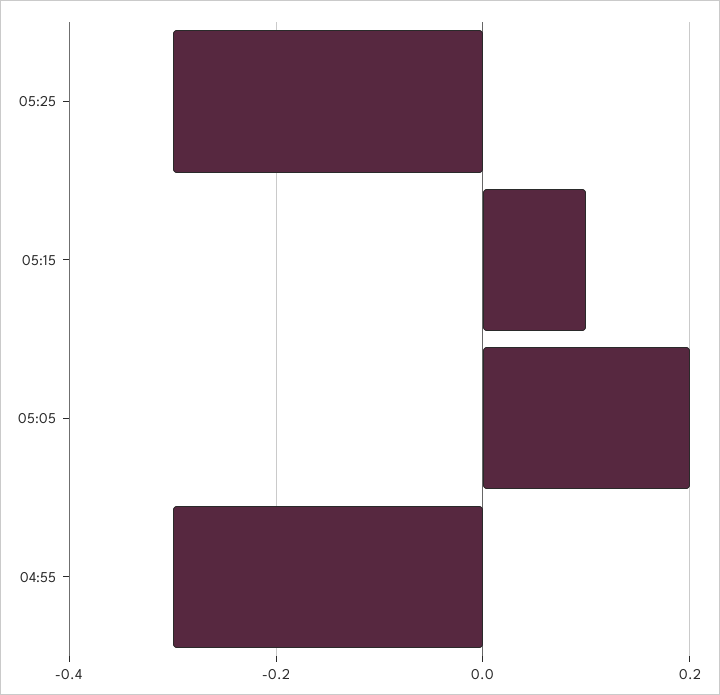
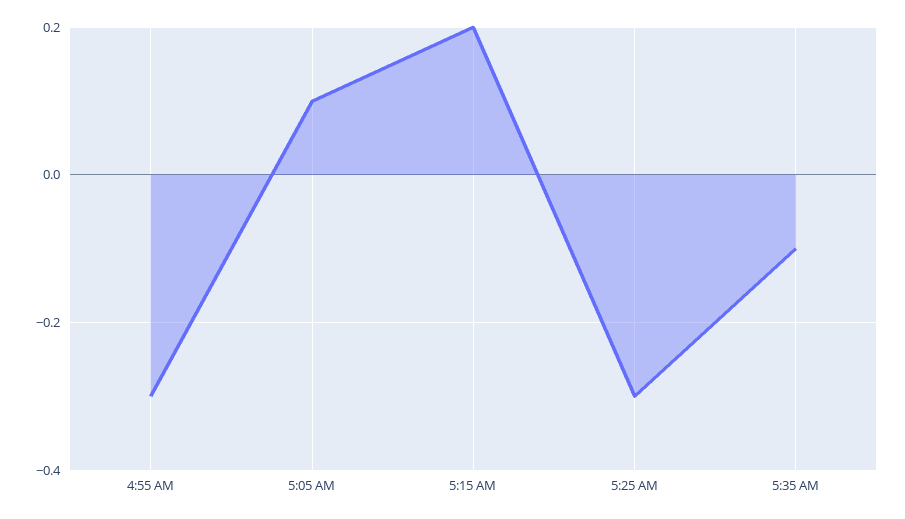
05:15: 0.1 -> 0.2
05:05: 0.2 -> 0.1
5:35 AM: none -> -0.1

